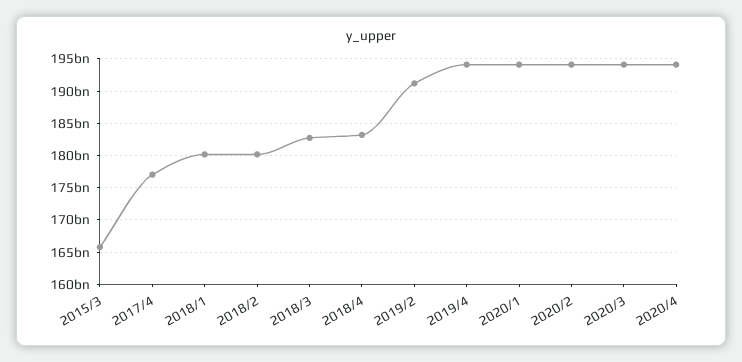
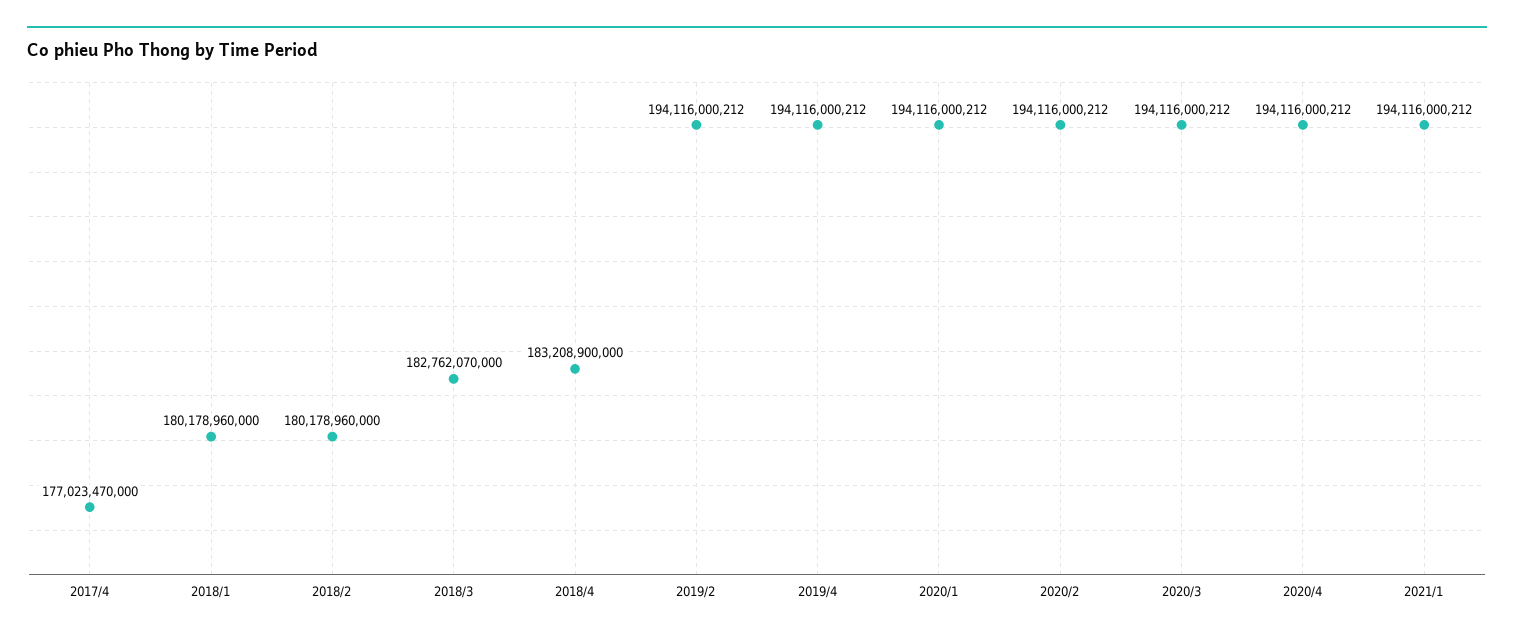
2015/3: 166000000000 -> none
2019/2: 191000000000 -> 194116000212
2021/1: none -> 194116000212

